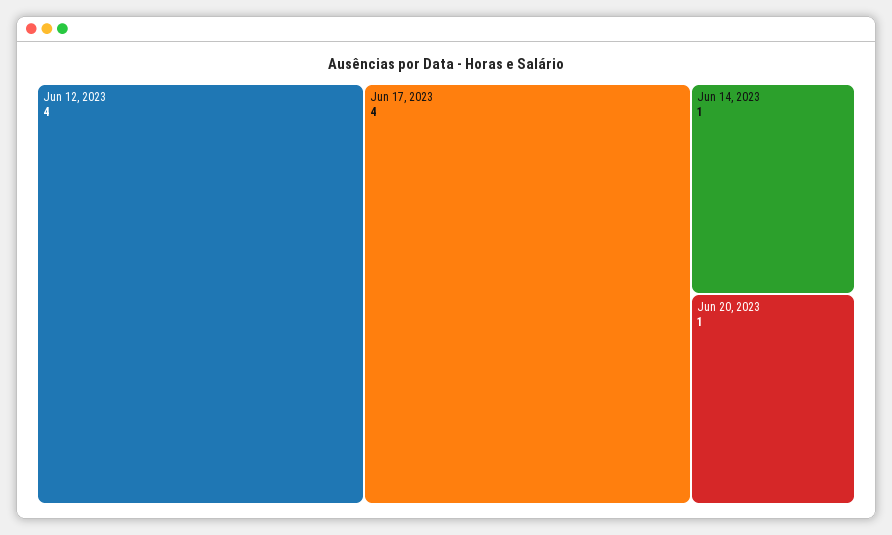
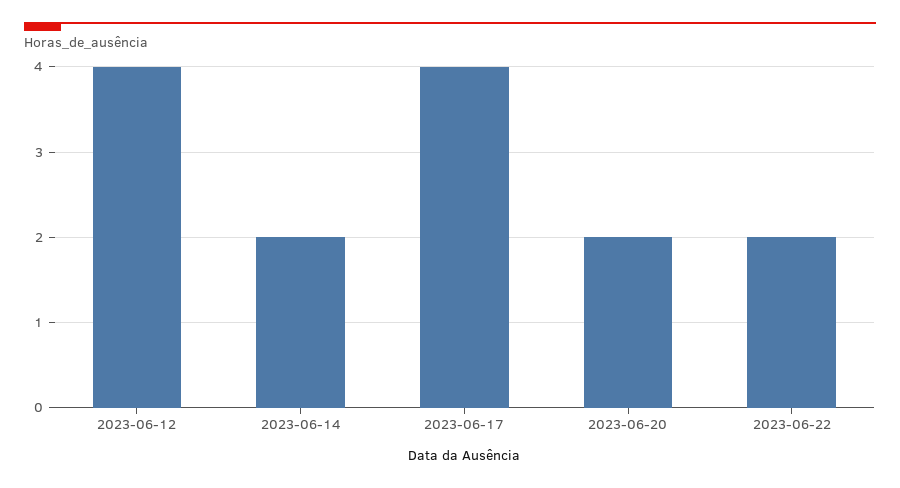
Jun 14, 2023: 1 -> 2
Jun 20, 2023: 1 -> 2
2023-06-22: none -> 2

